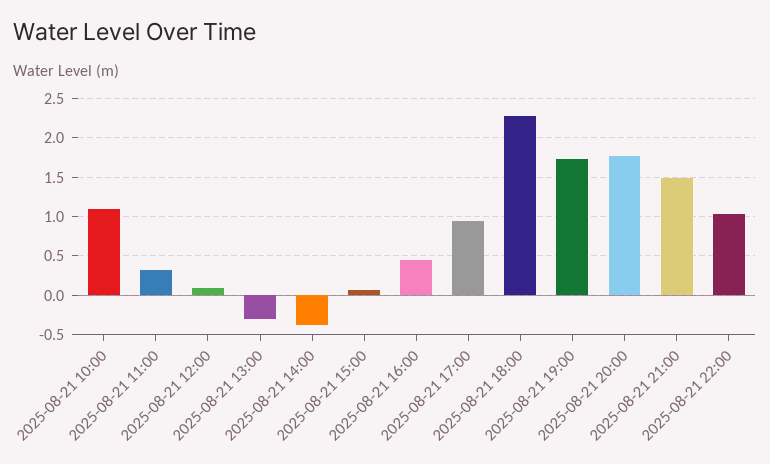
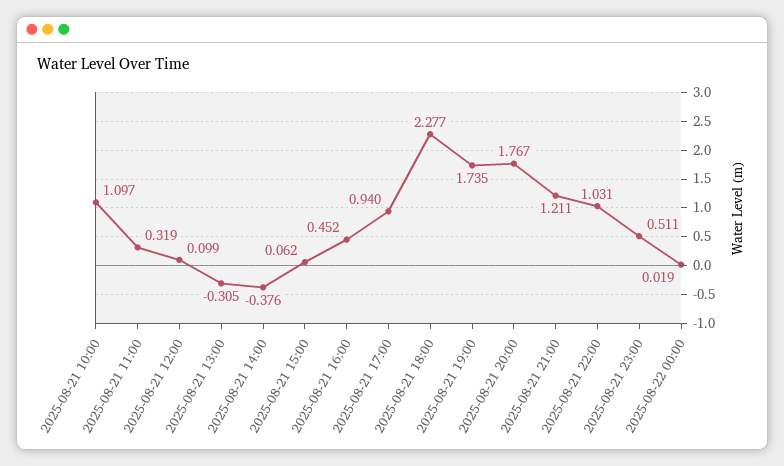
2025-08-21 21:00: 1.5 -> 1.211
2025-08-21 23:00: none -> 0.511
2025-08-22 00:00: none -> 0.019

